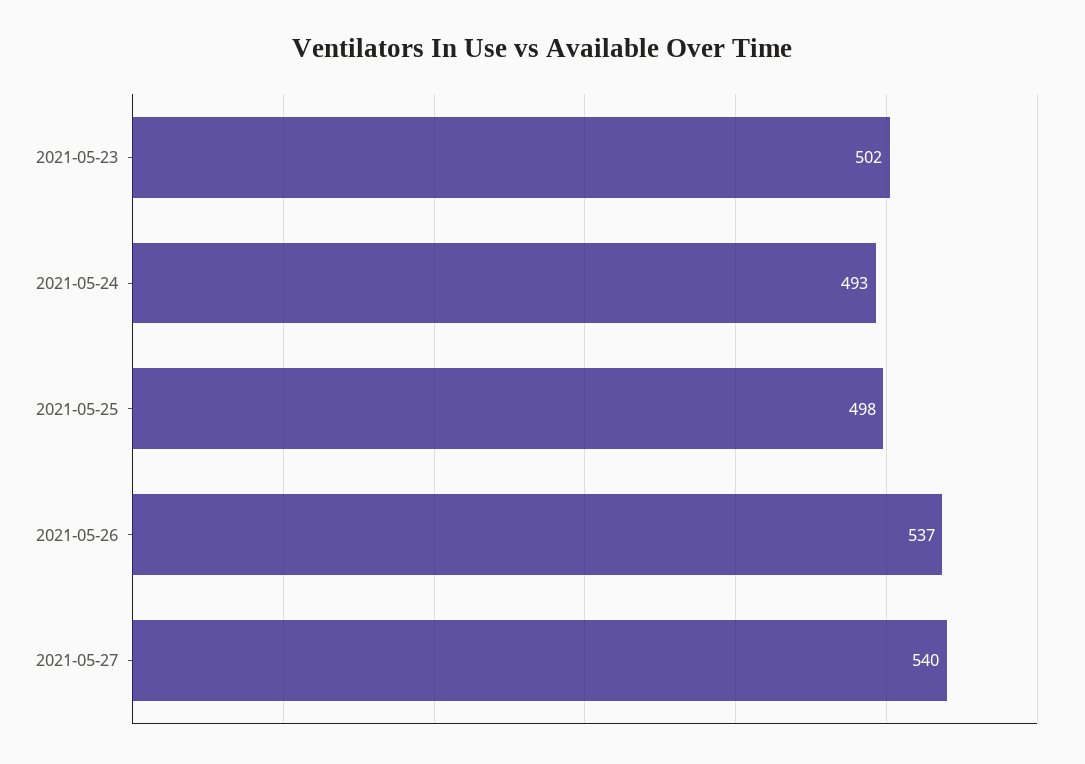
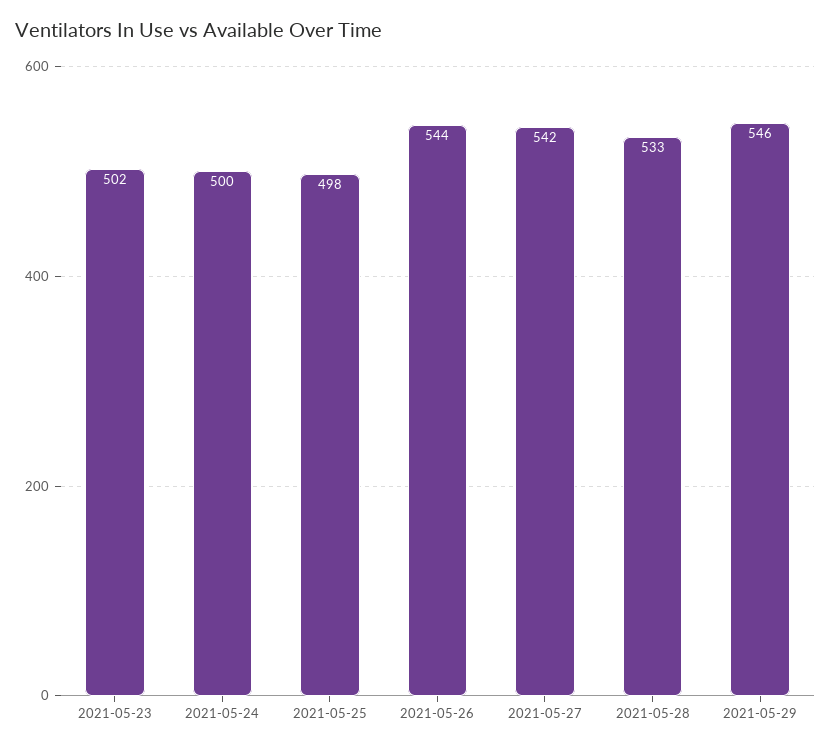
2021-05-24: 493 -> 500
2021-05-26: 537 -> 544
2021-05-27: 540 -> 542
2021-05-28: none -> 533
2021-05-29: none -> 546

